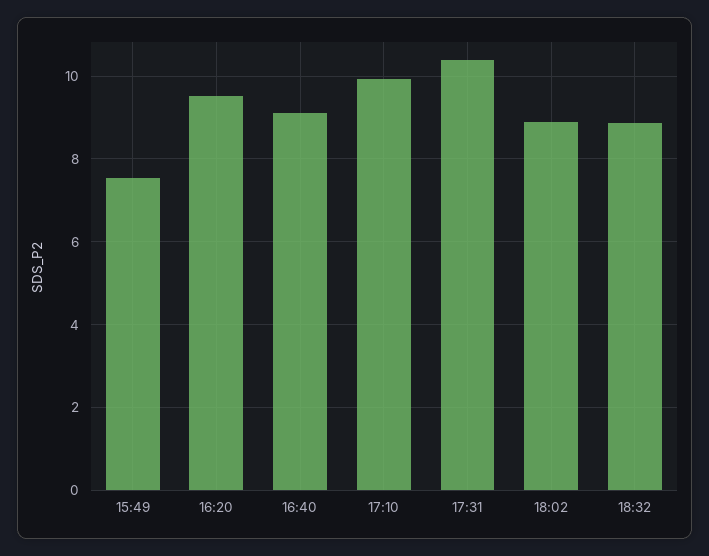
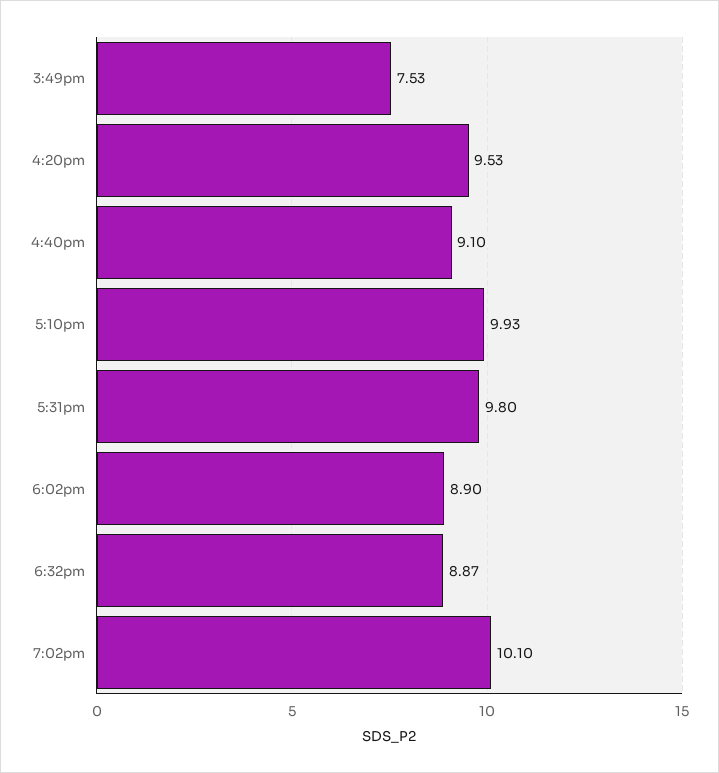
17:31: 10.4 -> 9.8
7:02pm: none -> 10.1

